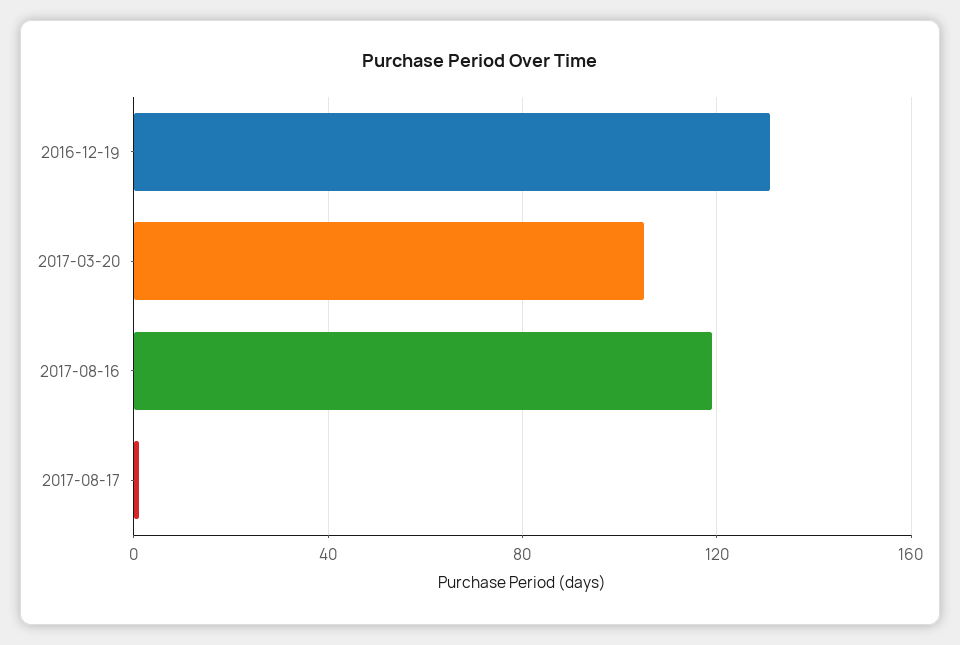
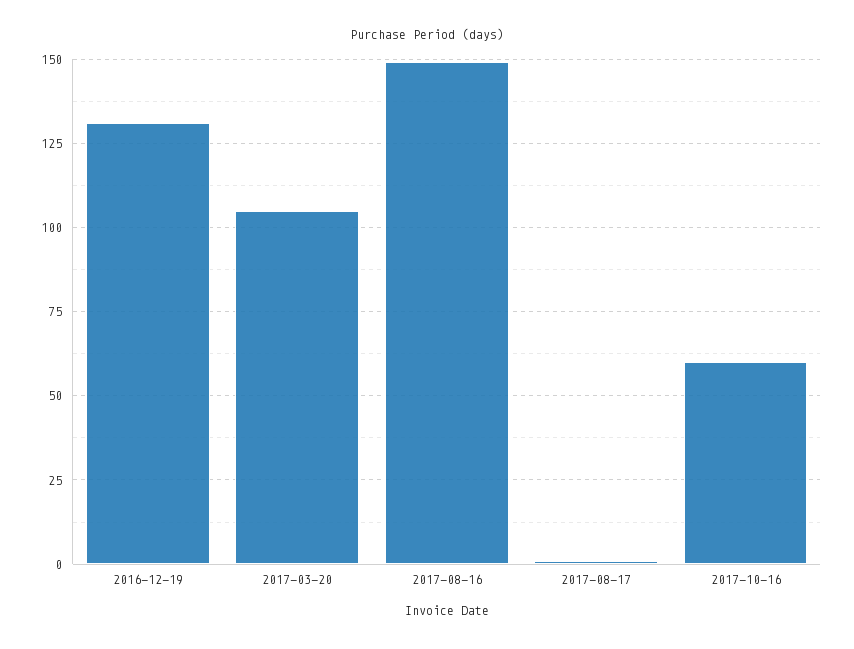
2017-08-16: 120 -> 150
2017-10-16: none -> 60

